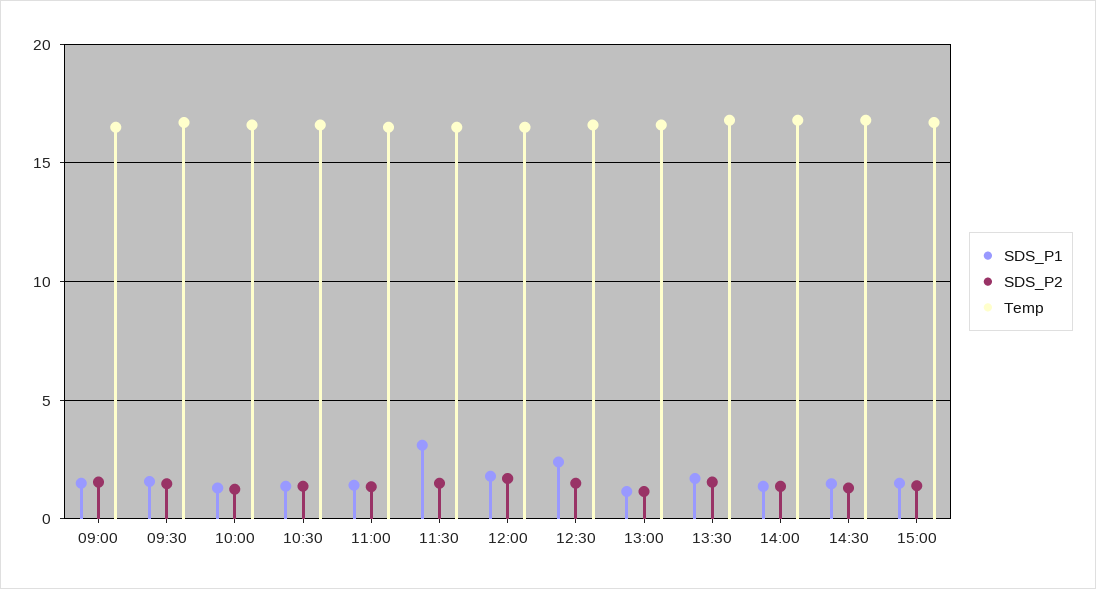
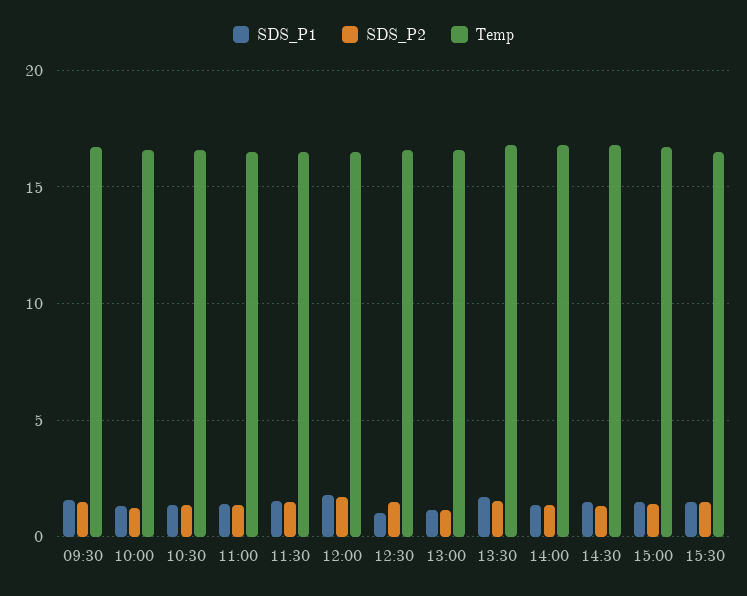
SDS_P1, 09:00: 1.5 -> none
SDS_P2, 09:00: 1.5 -> none
Temp, 09:00: 16.5 -> none
SDS_P1, 11:30: 3 -> 1.5
SDS_P1, 12:30: 2.5 -> 1
SDS_P1, 15:30: none -> 1.5
SDS_P2, 15:30: none -> 1.5
Temp, 15:30: none -> 16.5

